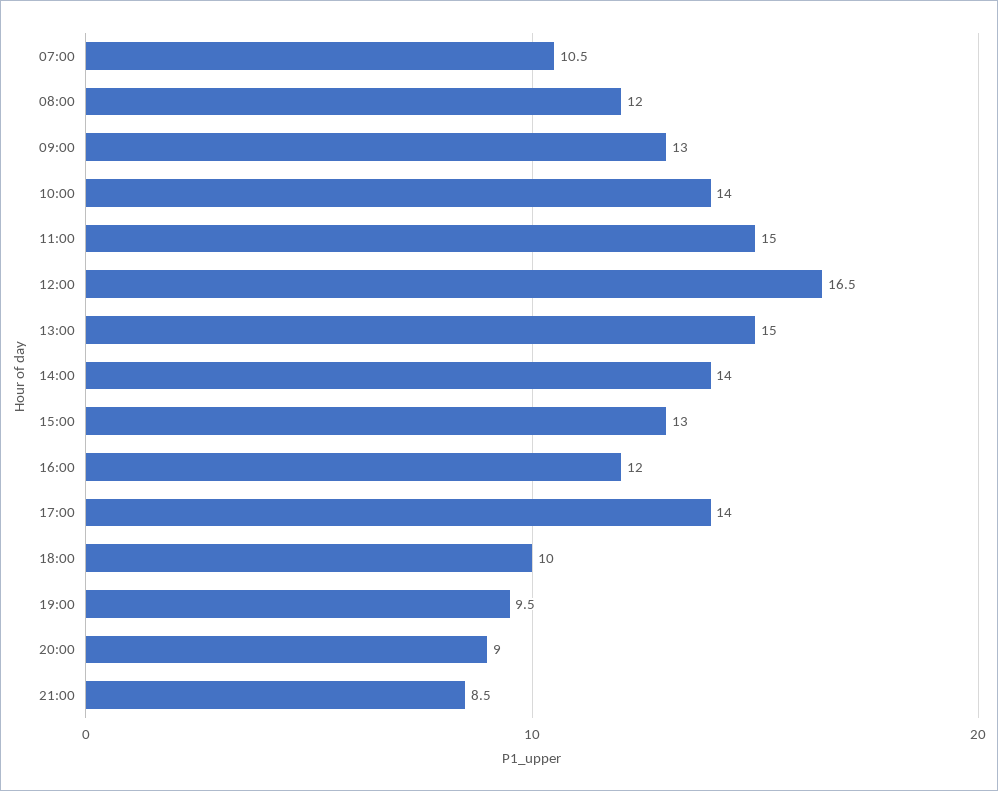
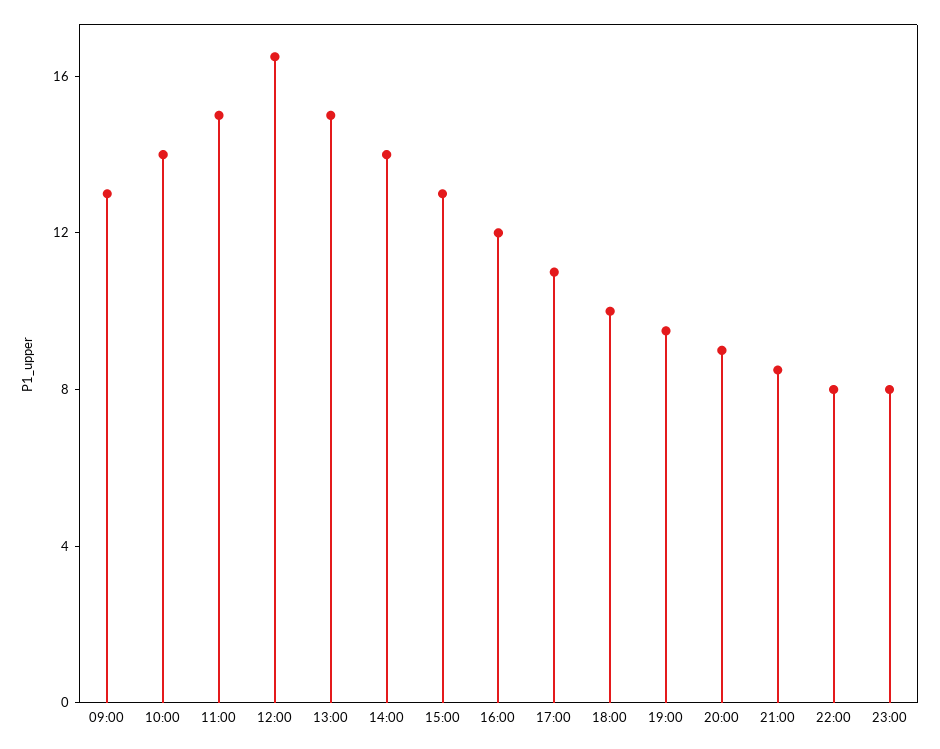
07:00: 10.5 -> none
08:00: 12 -> none
17:00: 14 -> 11
22:00: none -> 8
23:00: none -> 8

